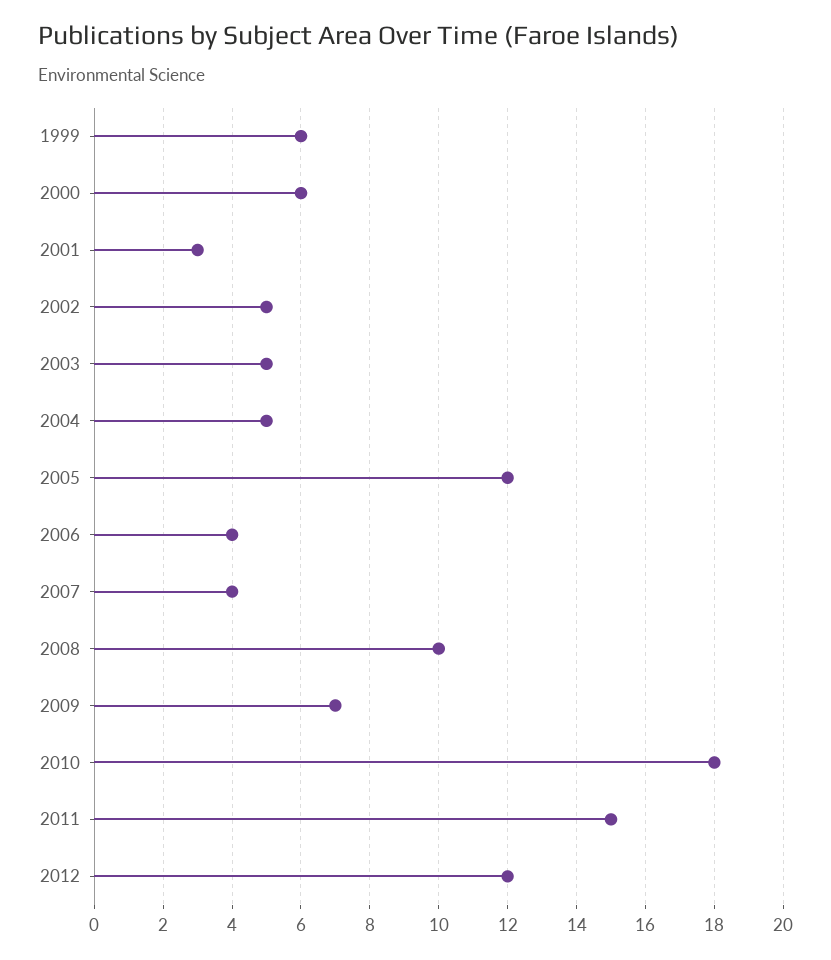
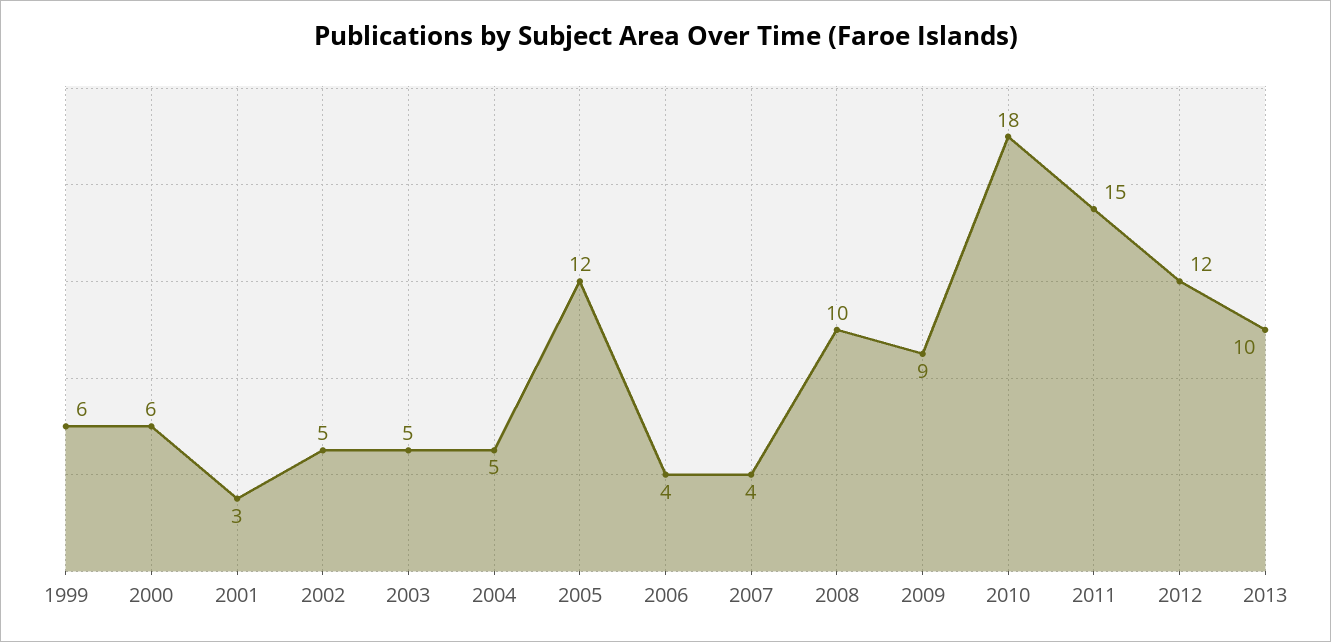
2009: 7 -> 9
2013: none -> 10

